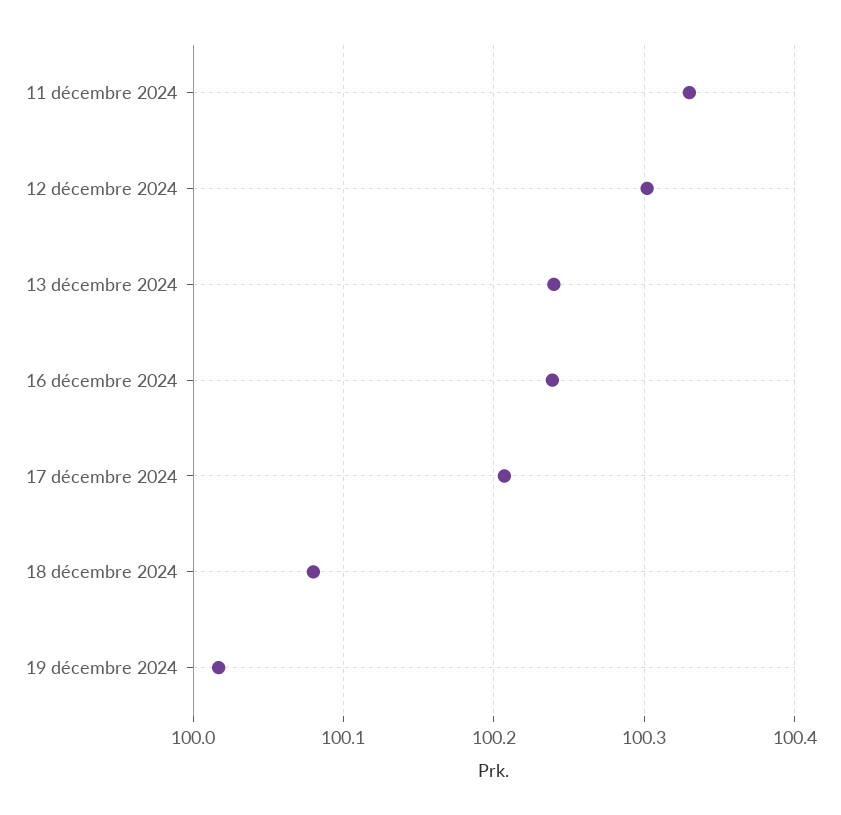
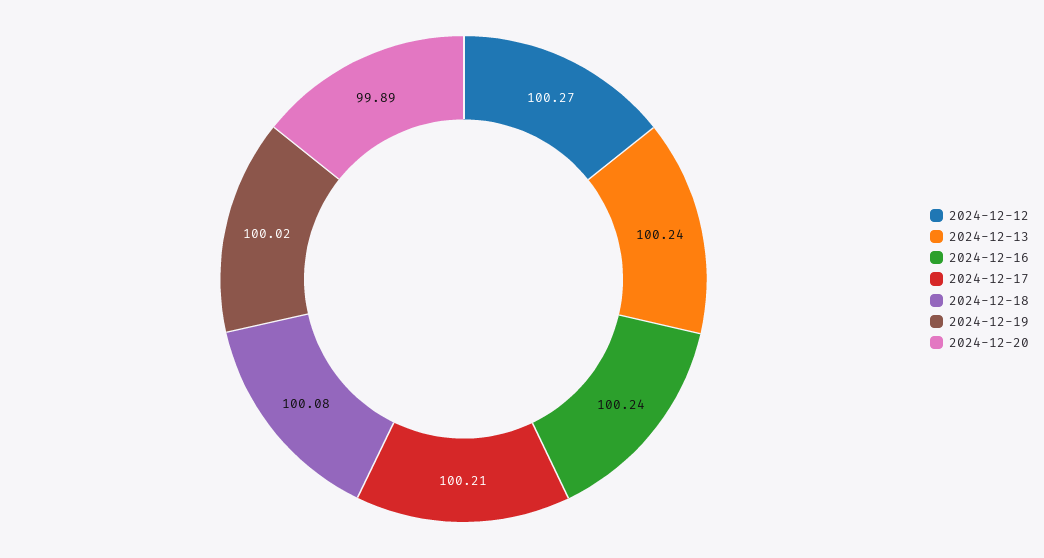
11 décembre 2024: 100.33 -> none
12 décembre 2024: 100.3 -> 100.27
2024-12-20: none -> 99.89

